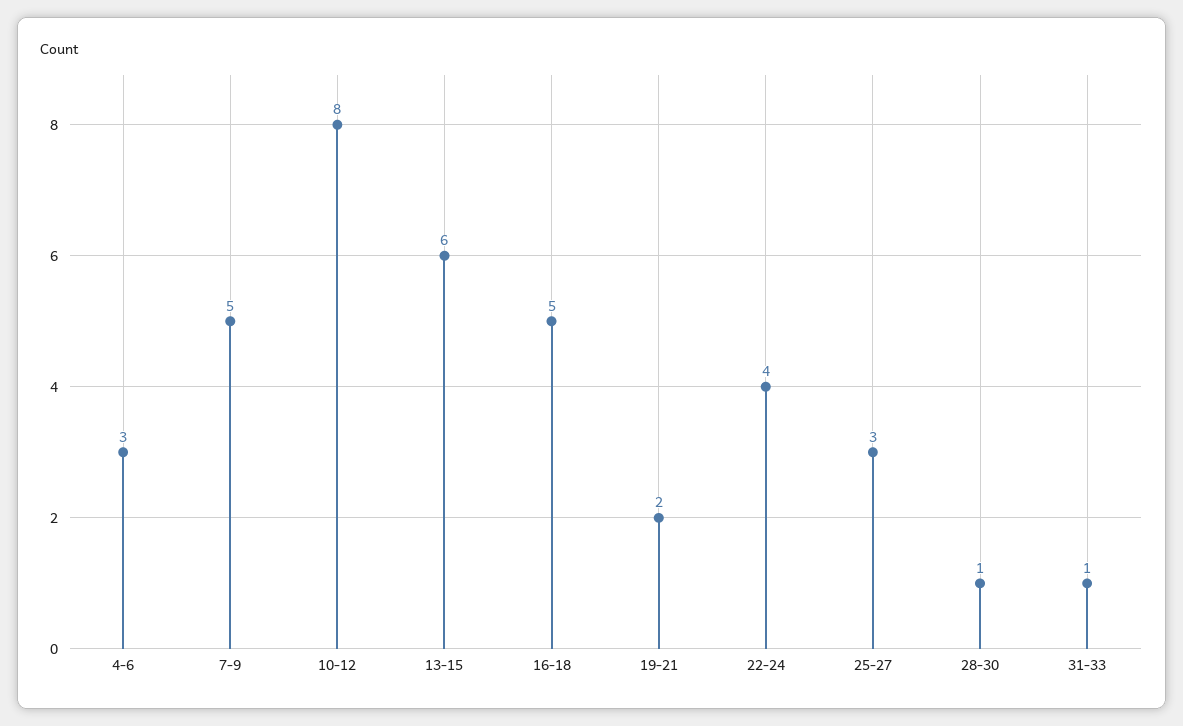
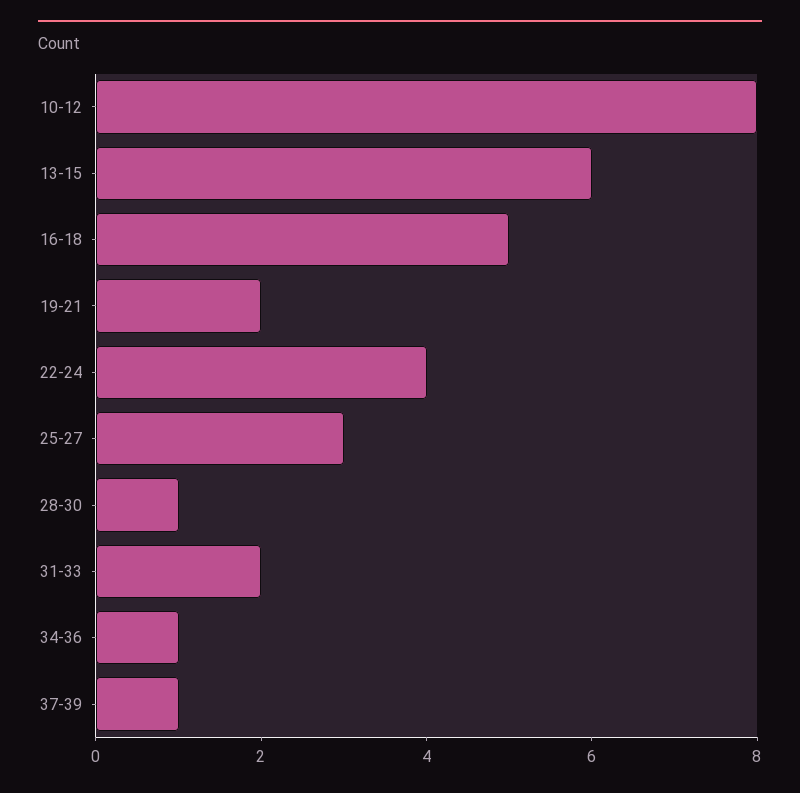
4-6: 3 -> none
7-9: 5 -> none
31-33: 1 -> 2
34-36: none -> 1
37-39: none -> 1

